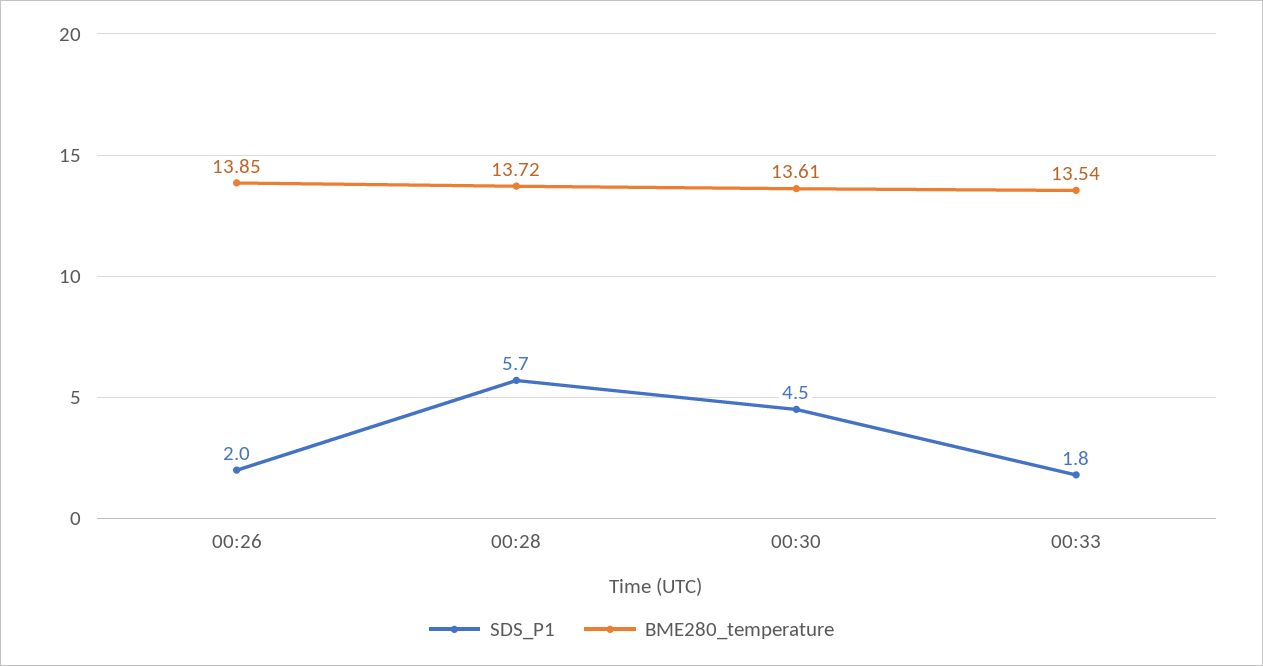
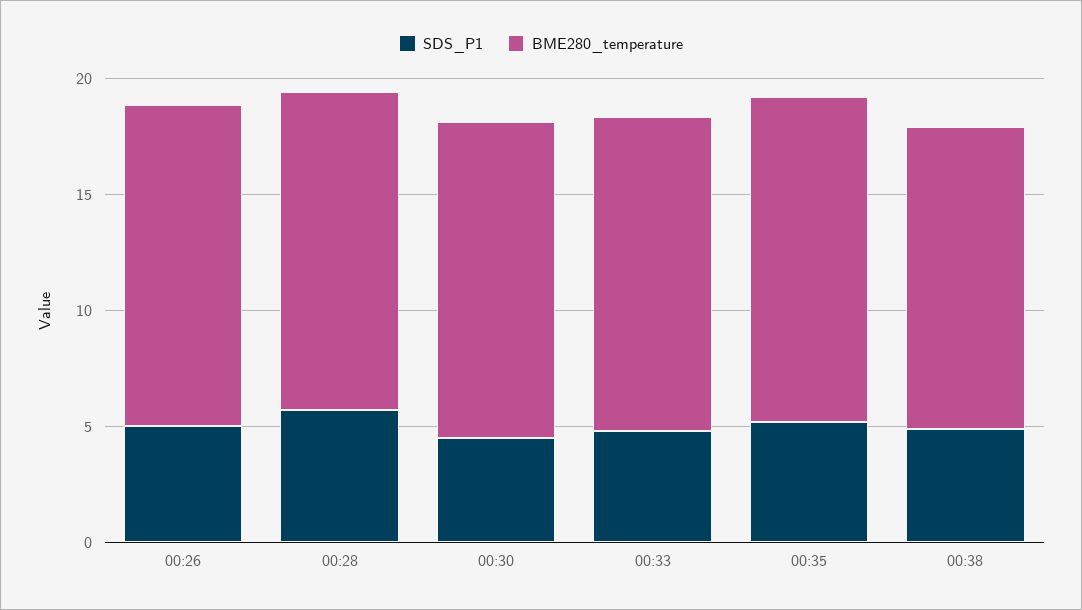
SDS_P1, 00:26: 2 -> 5
SDS_P1, 00:33: 1.8 -> 5
SDS_P1, 00:35: none -> 5
BME280_temperature, 00:35: none -> 14
SDS_P1, 00:38: none -> 5
BME280_temperature, 00:38: none -> 13

